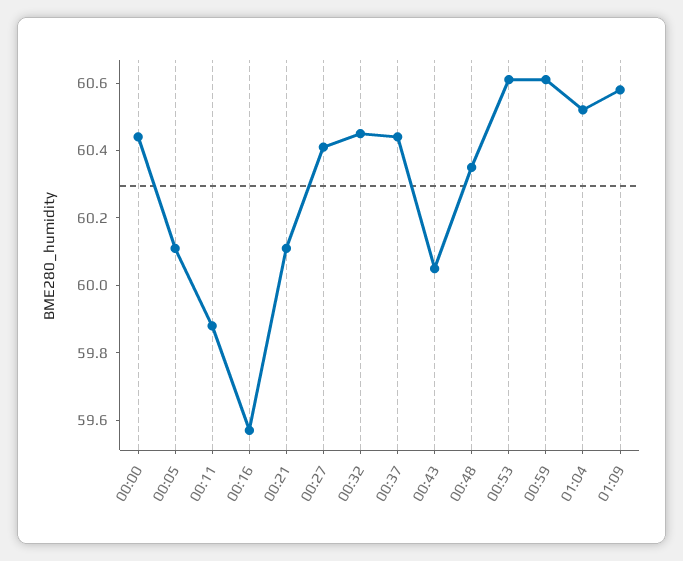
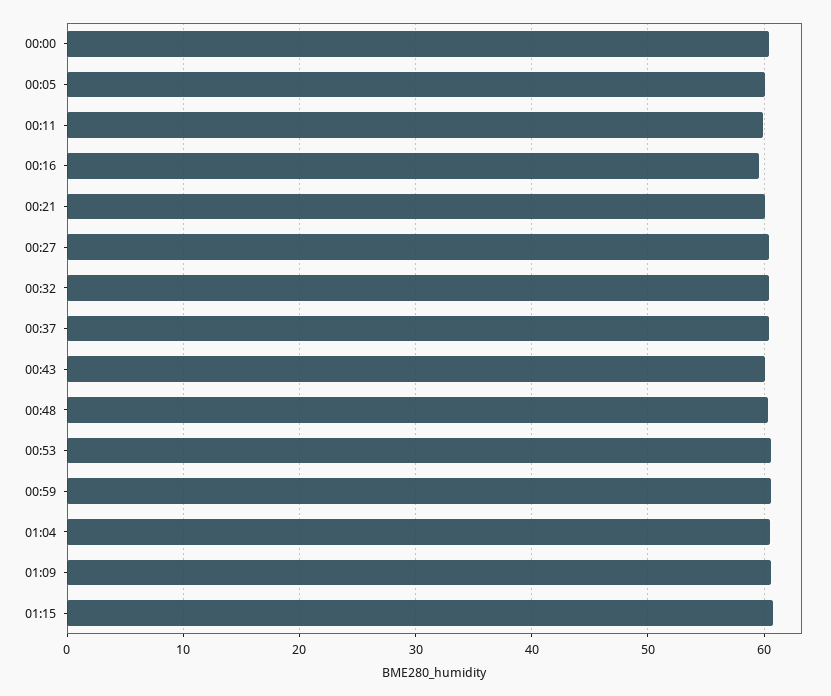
01:15: none -> 61

